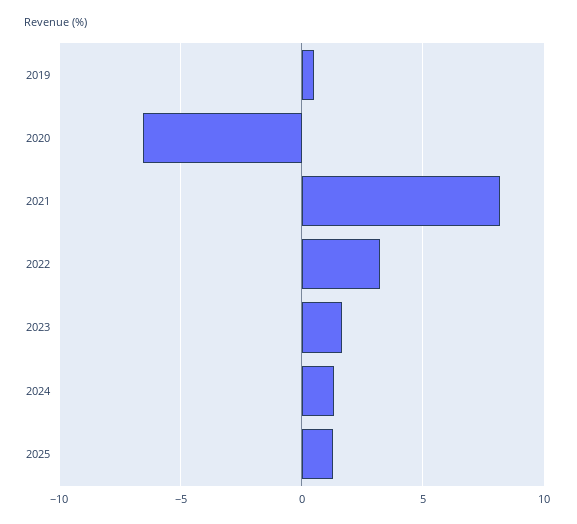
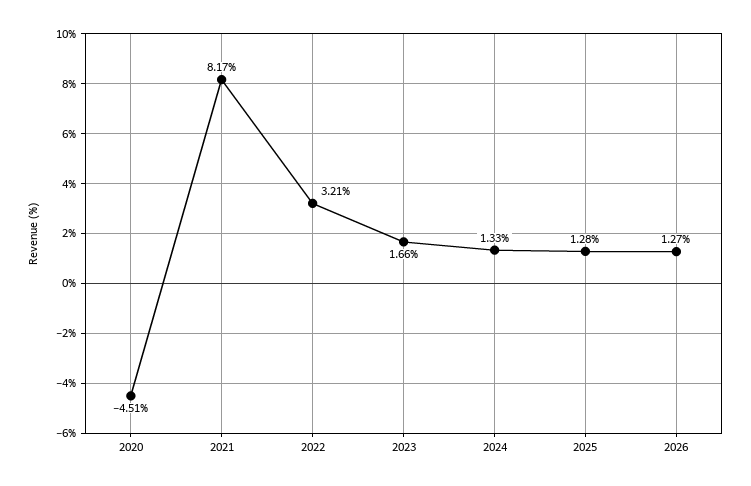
2019: 0.5 -> none
2020: -6.5 -> -4.51
2026: none -> 1.27

